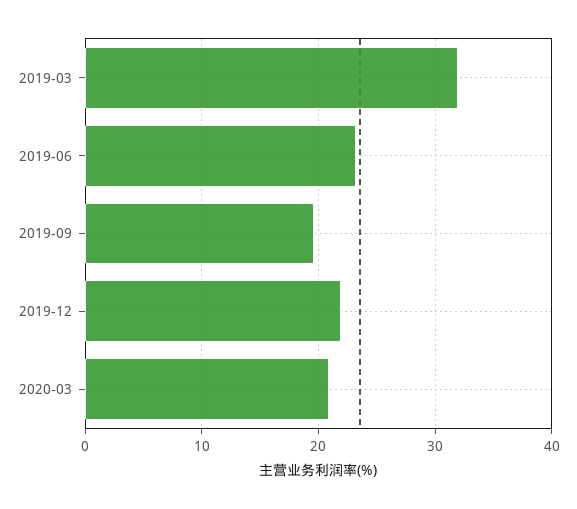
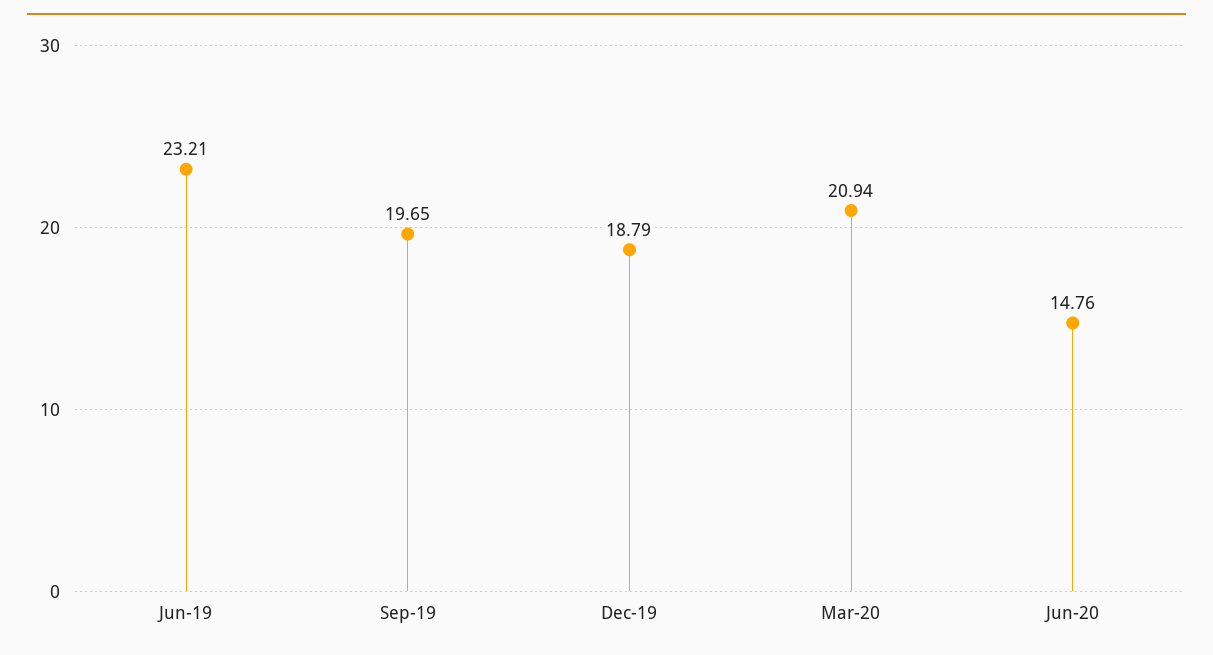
2019-03: 32 -> none
2019-12: 22 -> 18.79
Jun-20: none -> 14.76

